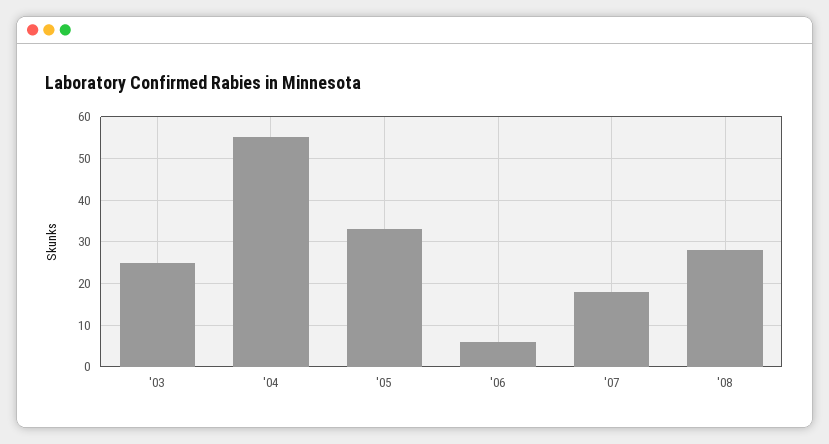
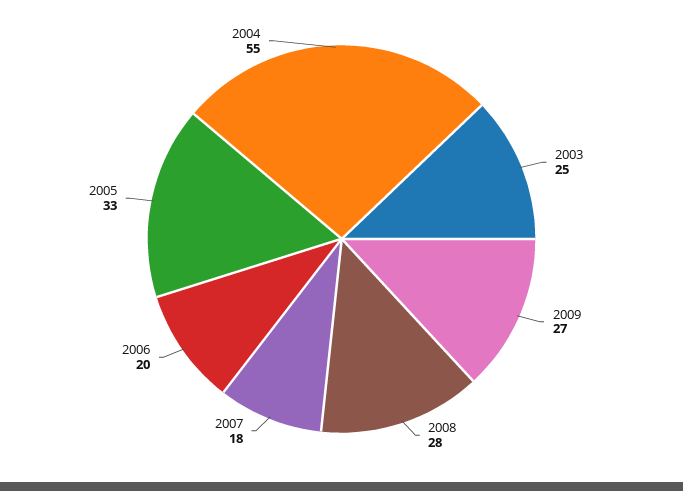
'06: 5 -> 20
2009: none -> 27

